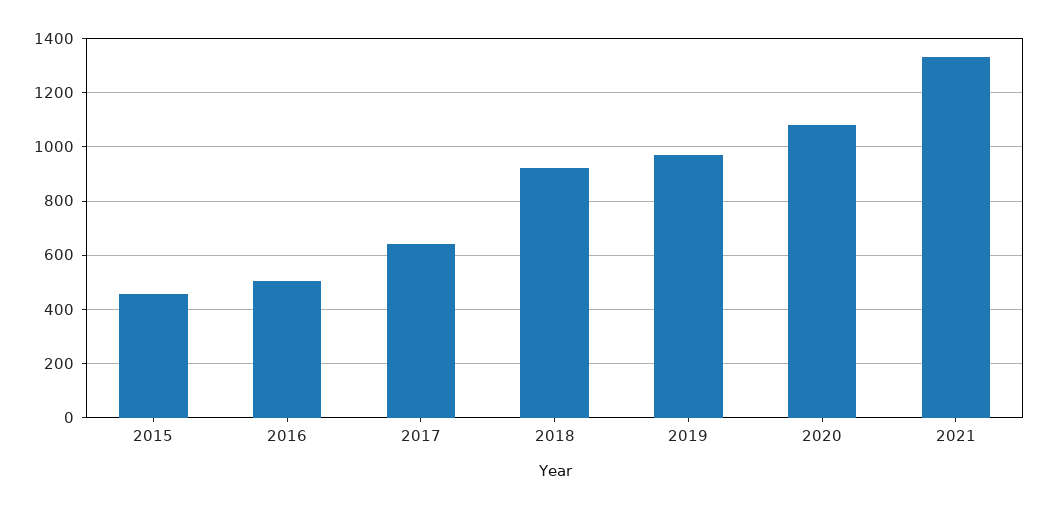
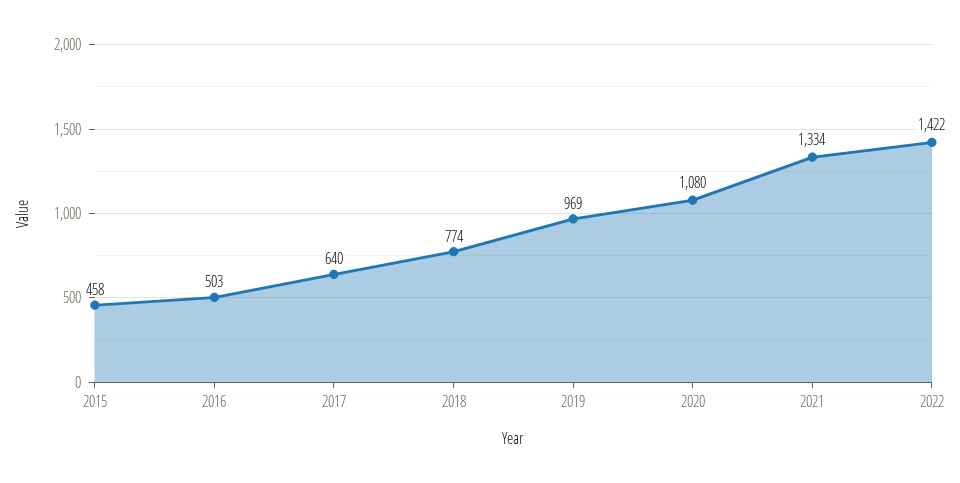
2018: 925 -> 774
2022: none -> 1422

